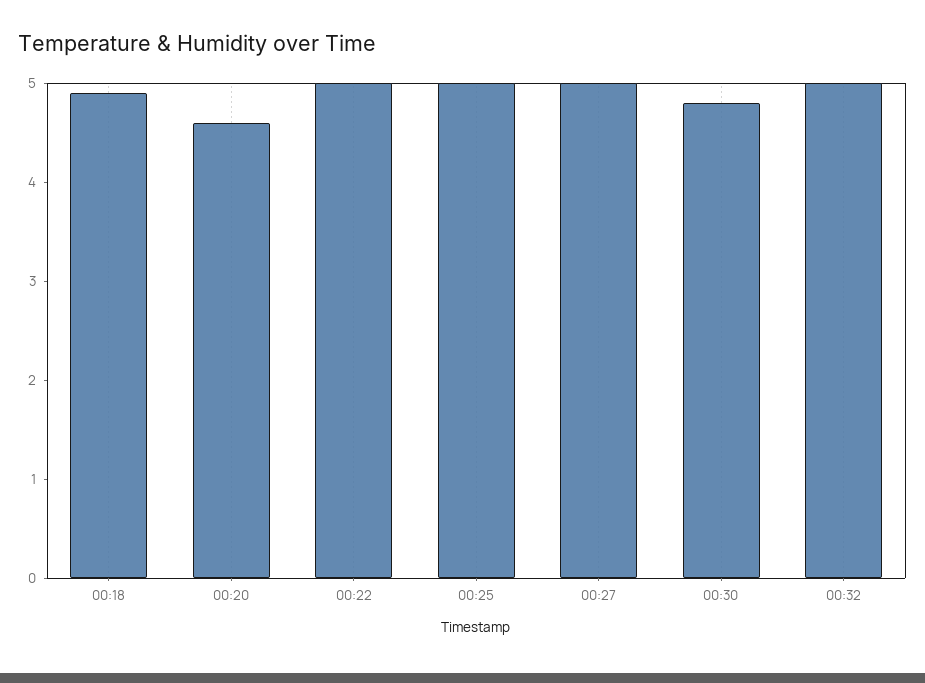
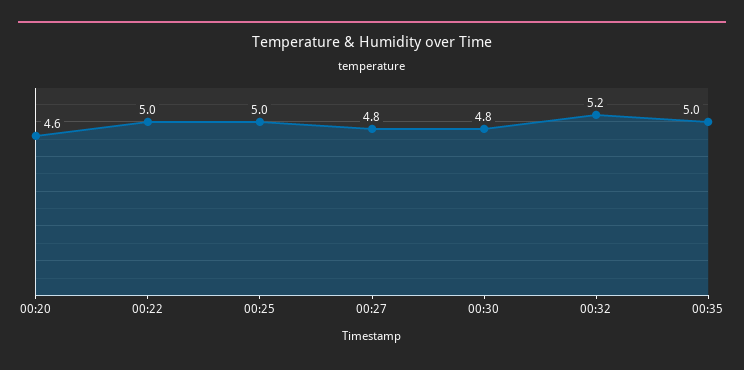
00:18: 4.9 -> none
00:27: 5 -> 4.8
00:32: 5 -> 5.2
00:35: none -> 5

